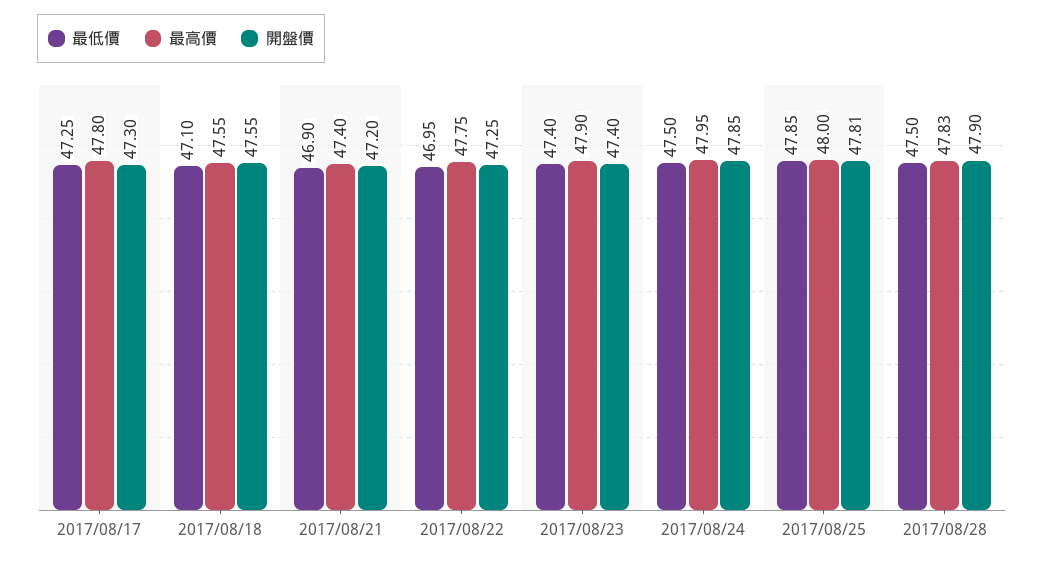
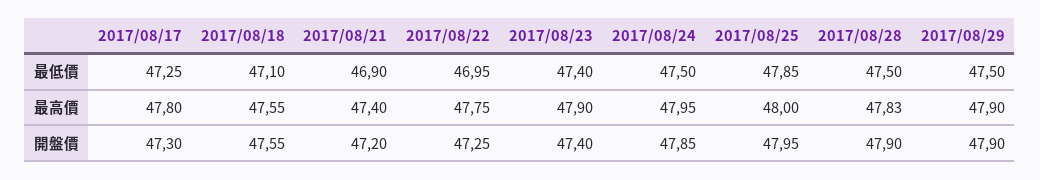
開盤價, 2017/08/25: 47.81 -> 47.95
最低價, 2017/08/29: none -> 47.5
最高價, 2017/08/29: none -> 47.9
開盤價, 2017/08/29: none -> 47.9

